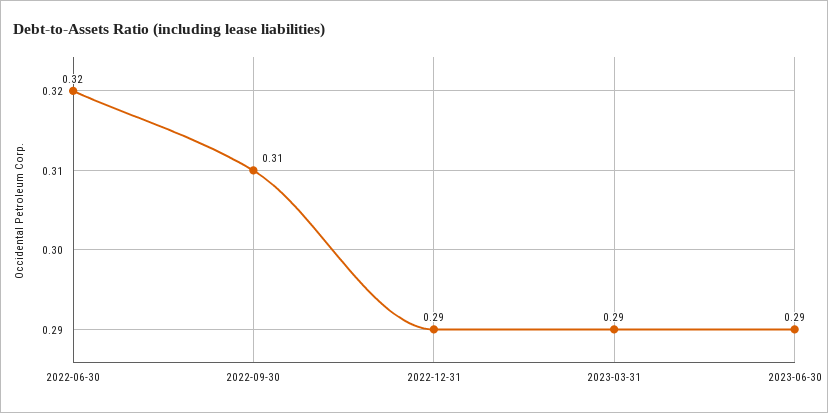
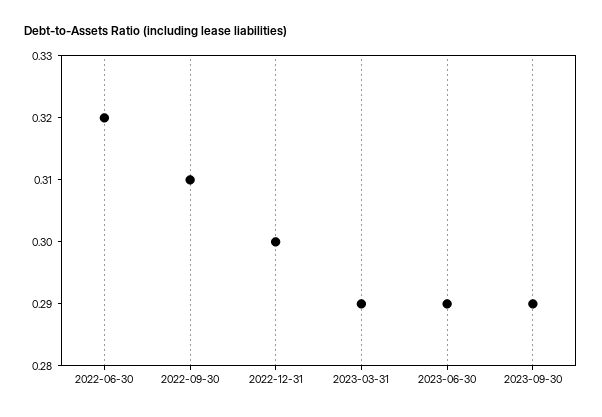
2022-12-31: 0.29 -> 0.3
2023-09-30: none -> 0.29

